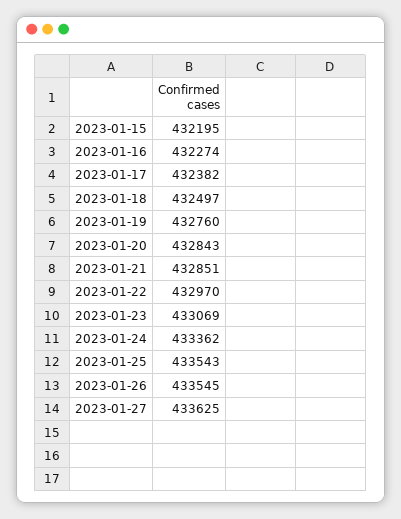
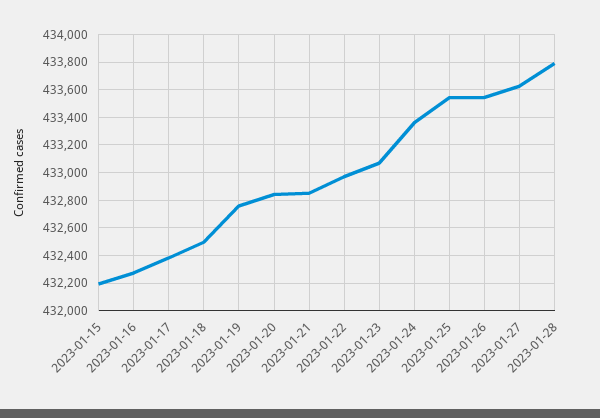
2023-01-28: none -> 433800

